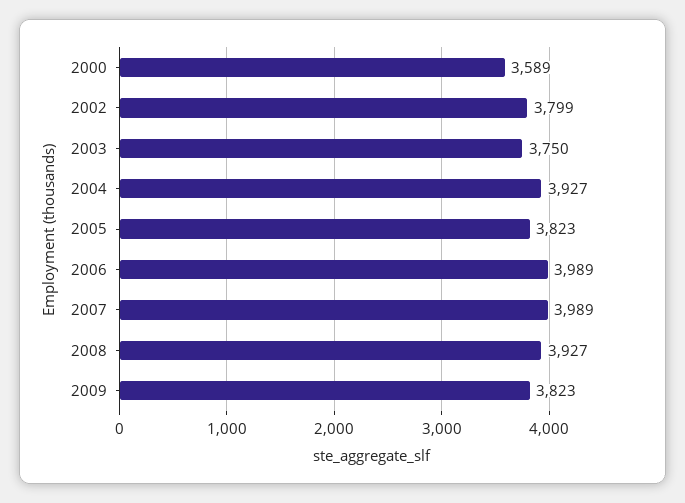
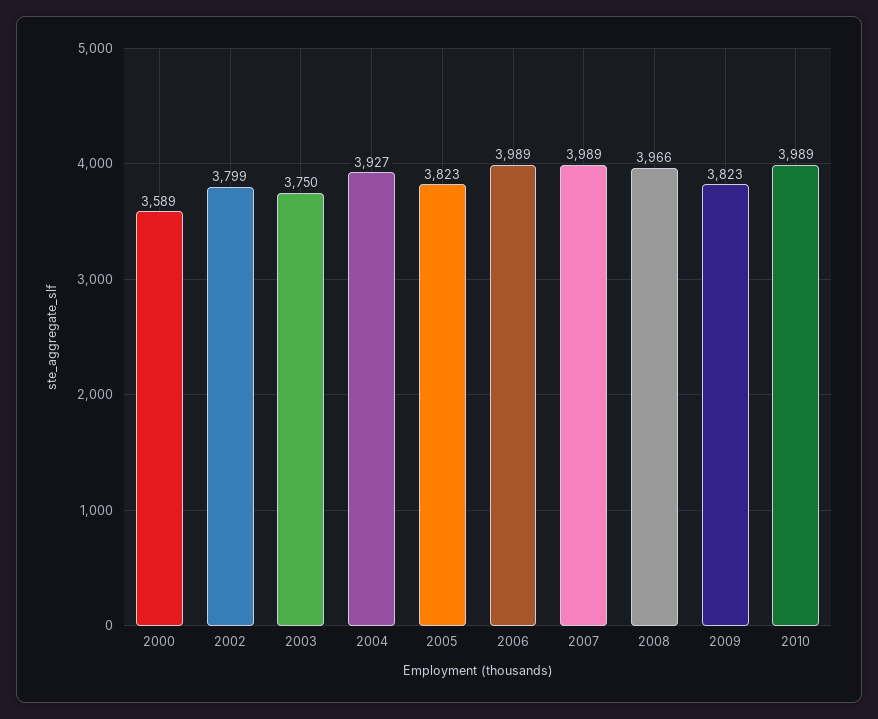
2008: 3927 -> 3966
2010: none -> 3989

